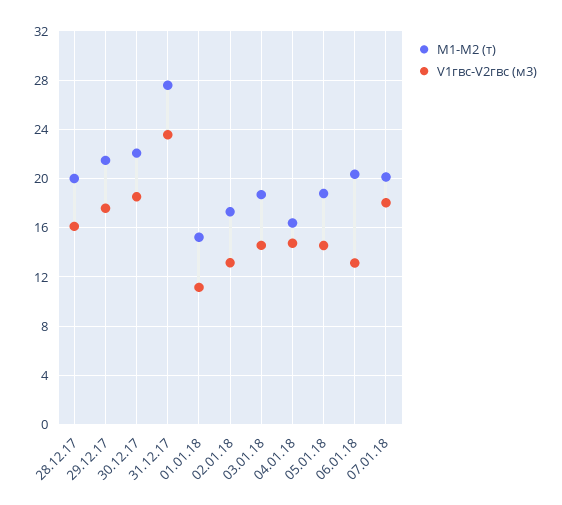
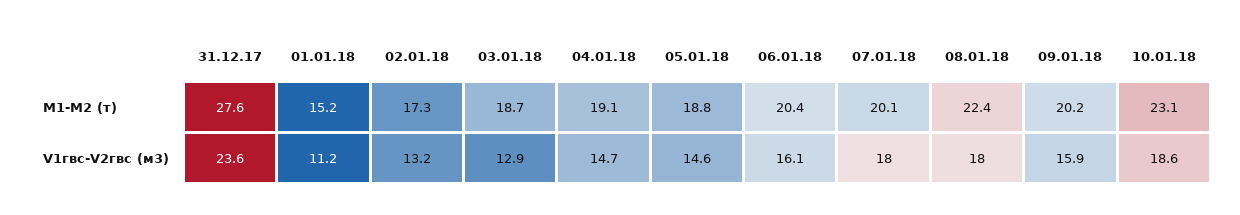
M1-M2 (т), 28.12.17: 20 -> none
V1гвс-V2гвс (м3), 28.12.17: 16 -> none
M1-M2 (т), 29.12.17: 21.5 -> none
V1гвс-V2гвс (м3), 29.12.17: 17.5 -> none
M1-M2 (т), 30.12.17: 22 -> none
V1гвс-V2гвс (м3), 30.12.17: 18.5 -> none
V1гвс-V2гвс (м3), 03.01.18: 14.5 -> 12.9
M1-M2 (т), 04.01.18: 16.5 -> 19.1
V1гвс-V2гвс (м3), 06.01.18: 13 -> 16.1
M1-M2 (т), 08.01.18: none -> 22.4
M1-M2 (т), 09.01.18: none -> 20.2
M1-M2 (т), 10.01.18: none -> 23.1
V1гвс-V2гвс (м3), 08.01.18: none -> 18
V1гвс-V2гвс (м3), 09.01.18: none -> 15.9
V1гвс-V2гвс (м3), 10.01.18: none -> 18.6

